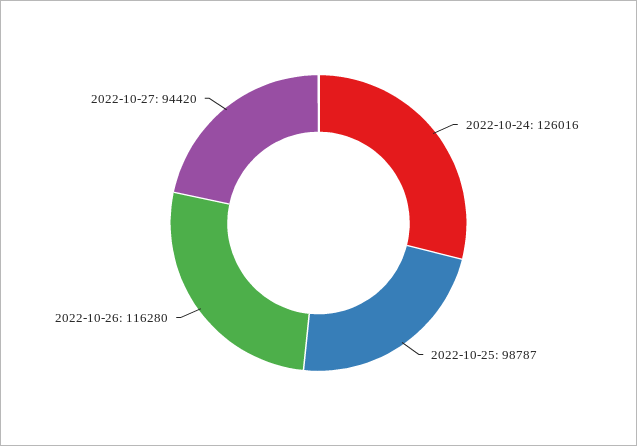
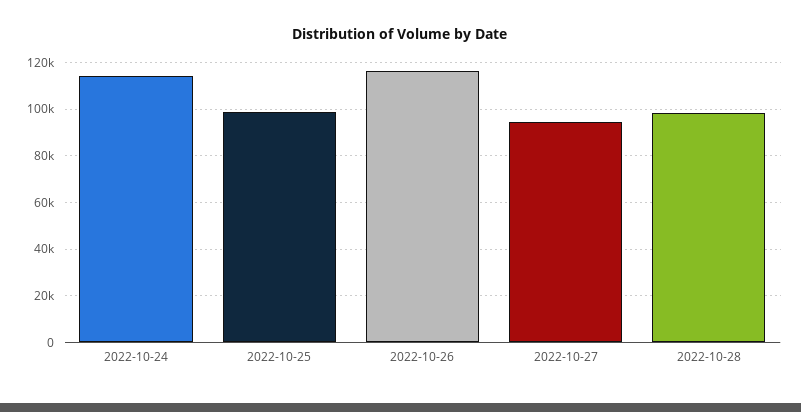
2022-10-24: 126016 -> 115000
2022-10-28: none -> 100000

